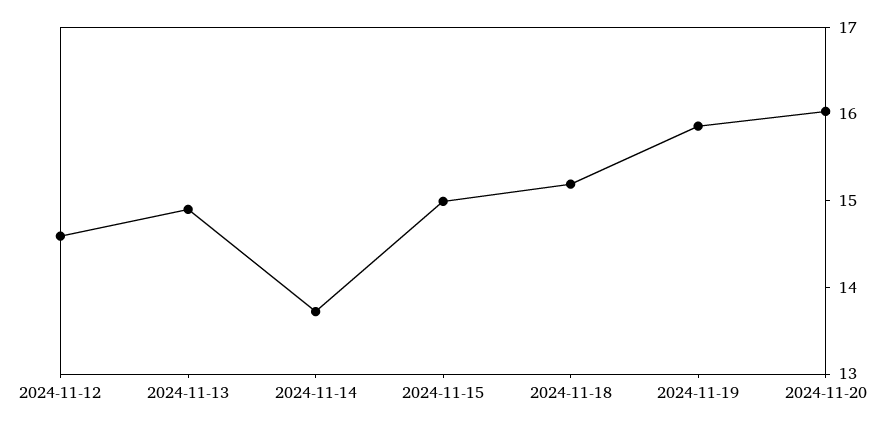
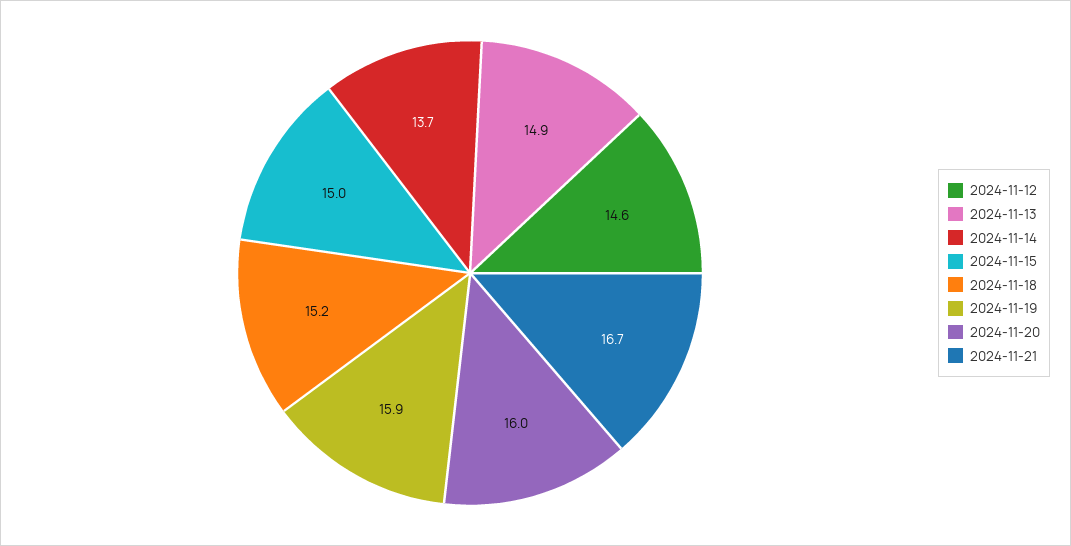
2024-11-21: none -> 16.7

